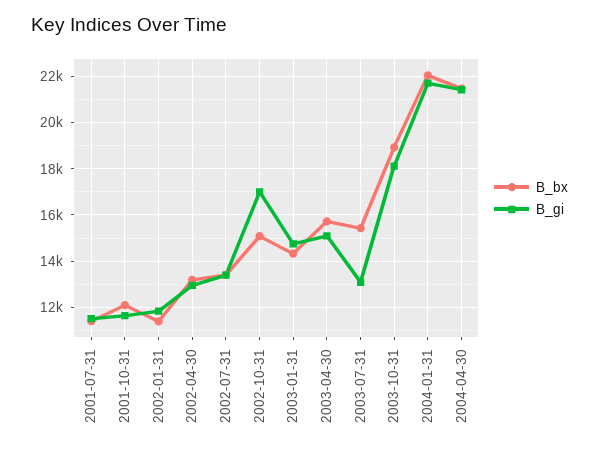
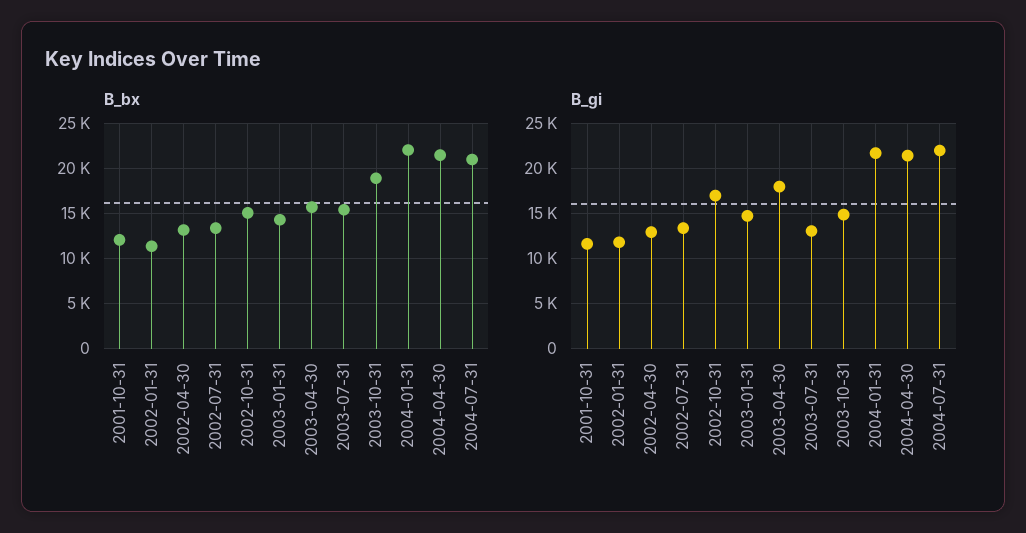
B_bx, 2001-07-31: 11500 -> none
B_gi, 2001-07-31: 11500 -> none
B_gi, 2003-04-30: 15000 -> 18000
B_gi, 2003-10-31: 18000 -> 15000
B_bx, 2004-07-31: none -> 21000
B_gi, 2004-07-31: none -> 22000

